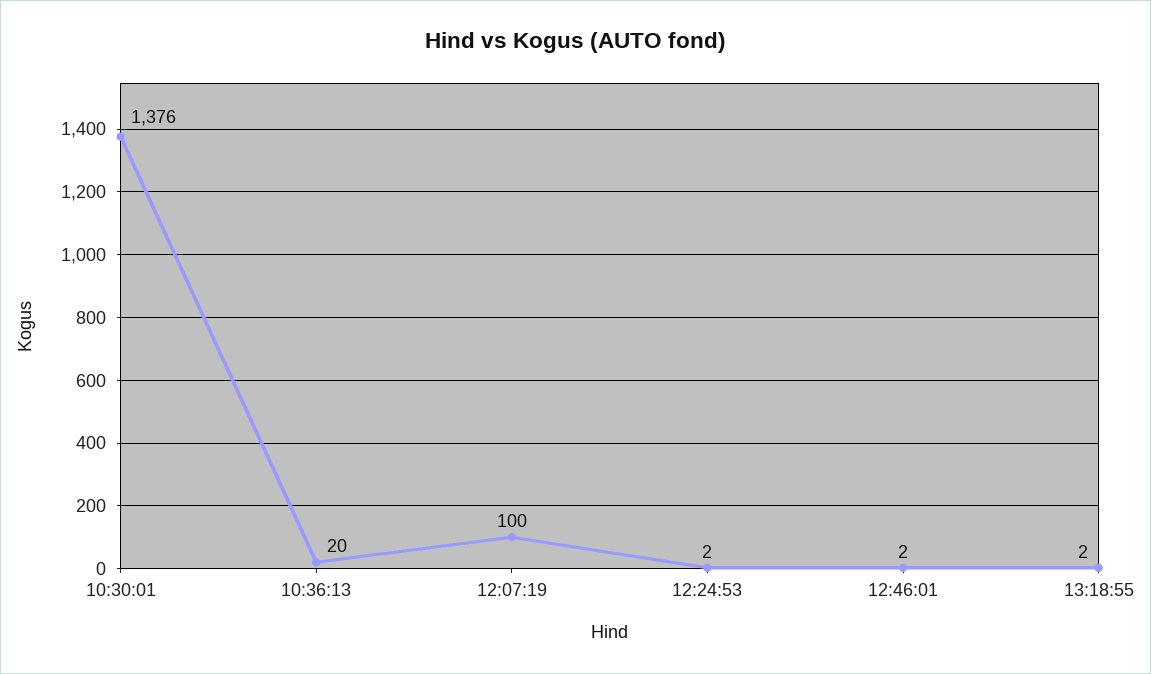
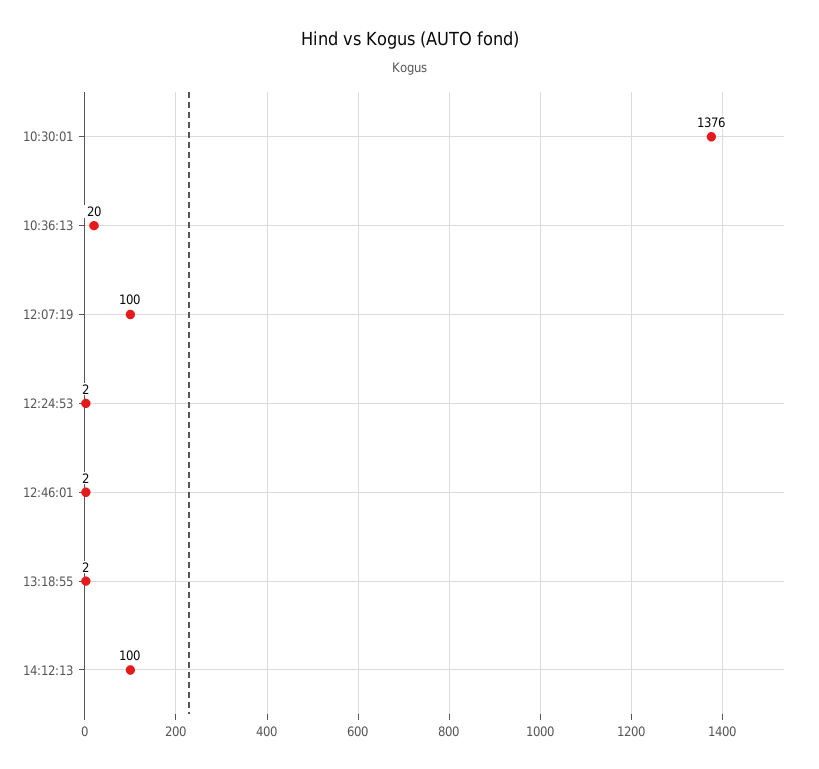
14:12:13: none -> 100

